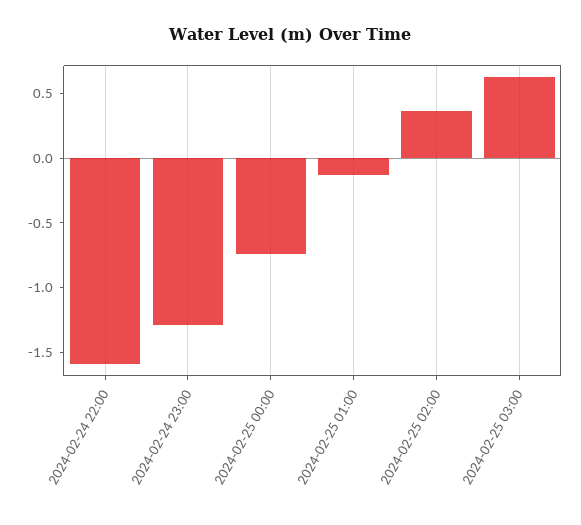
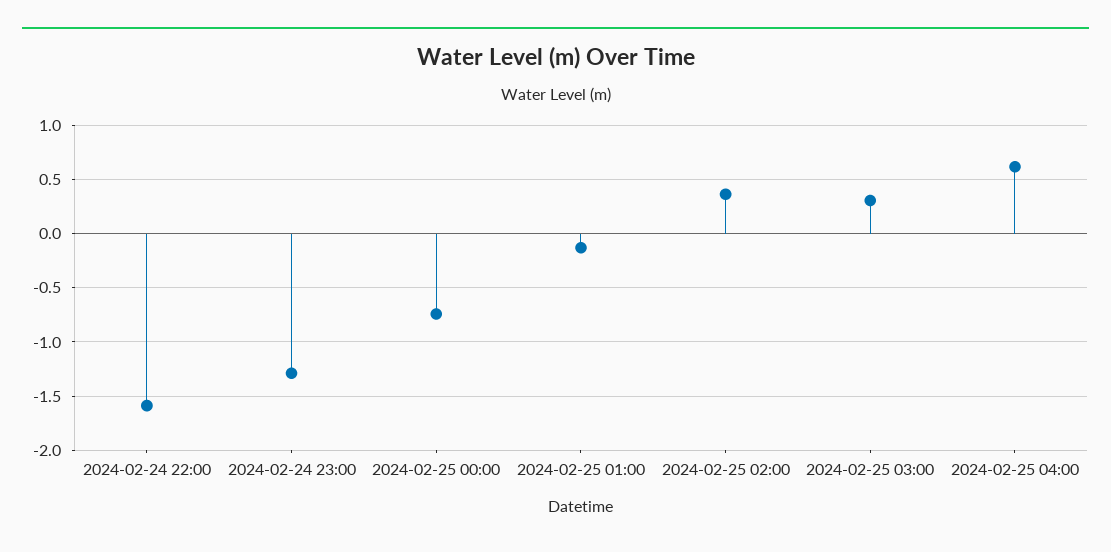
2024-02-25 03:00: 0.6 -> 0.3
2024-02-25 04:00: none -> 0.6

